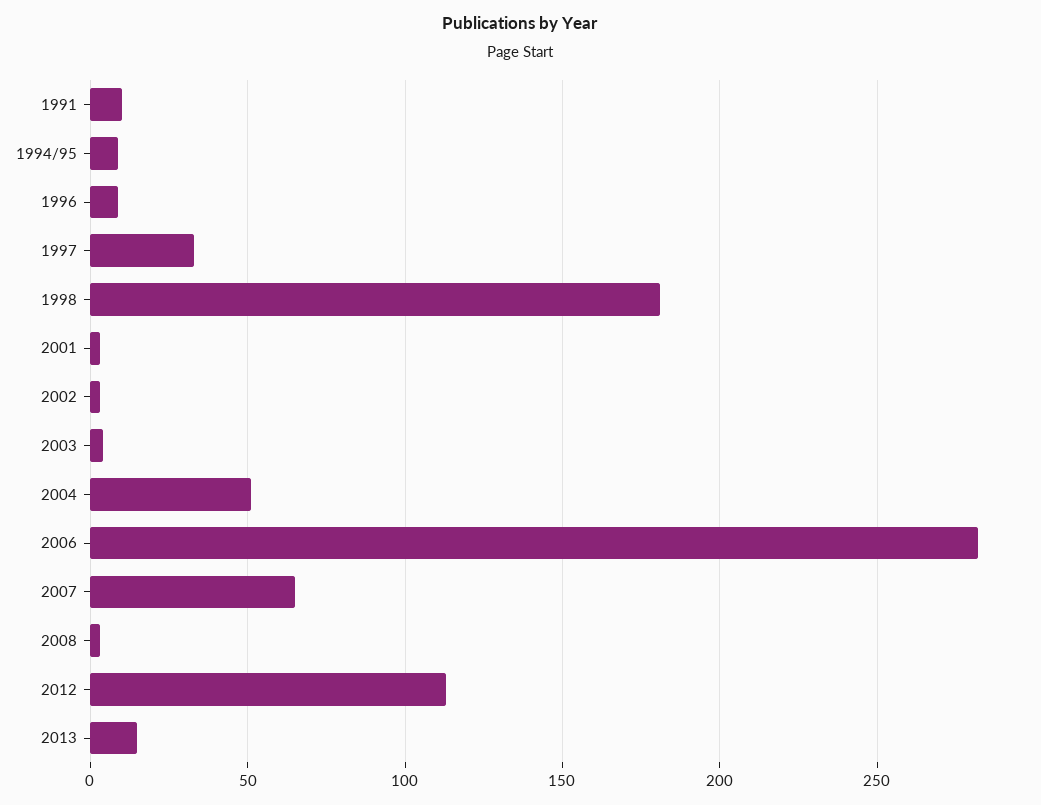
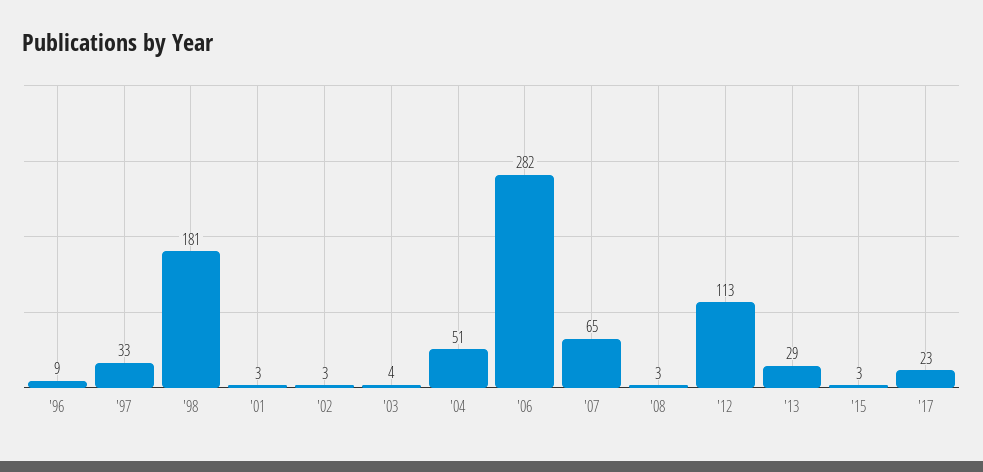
1991: 10 -> none
1994/95: 10 -> none
2013: 15 -> 29
'15: none -> 3
'17: none -> 23

